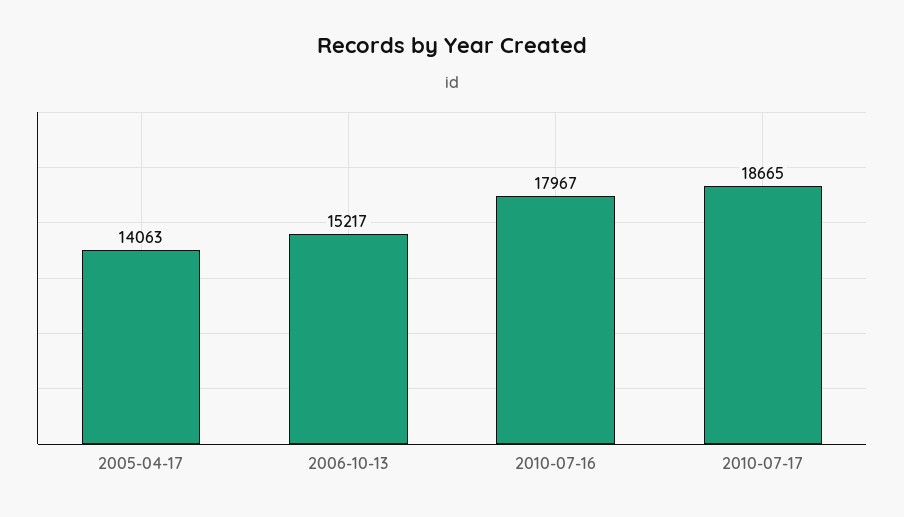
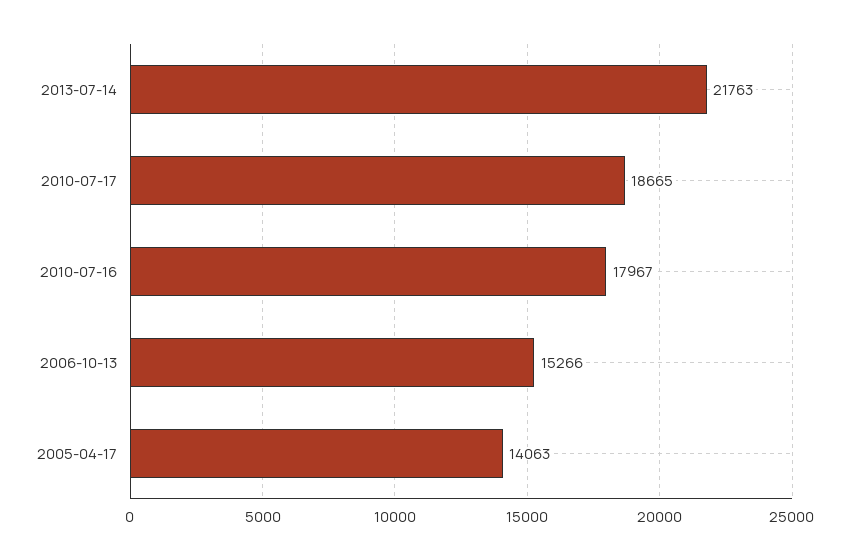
2006-10-13: 15217 -> 15266
2013-07-14: none -> 21763

